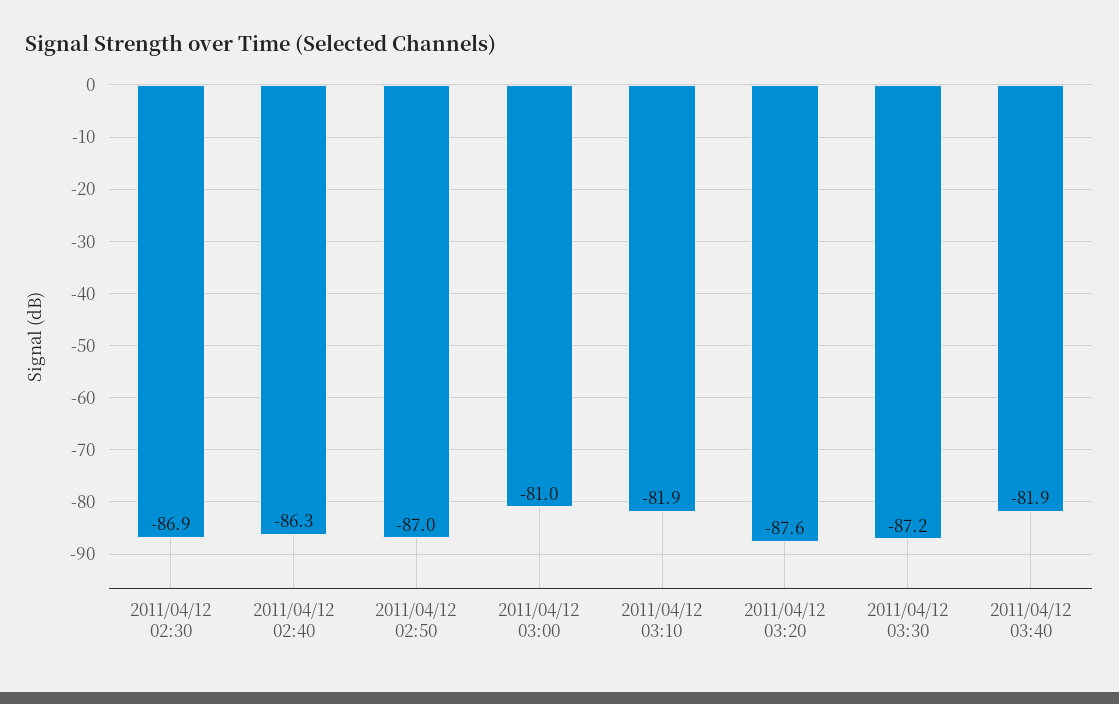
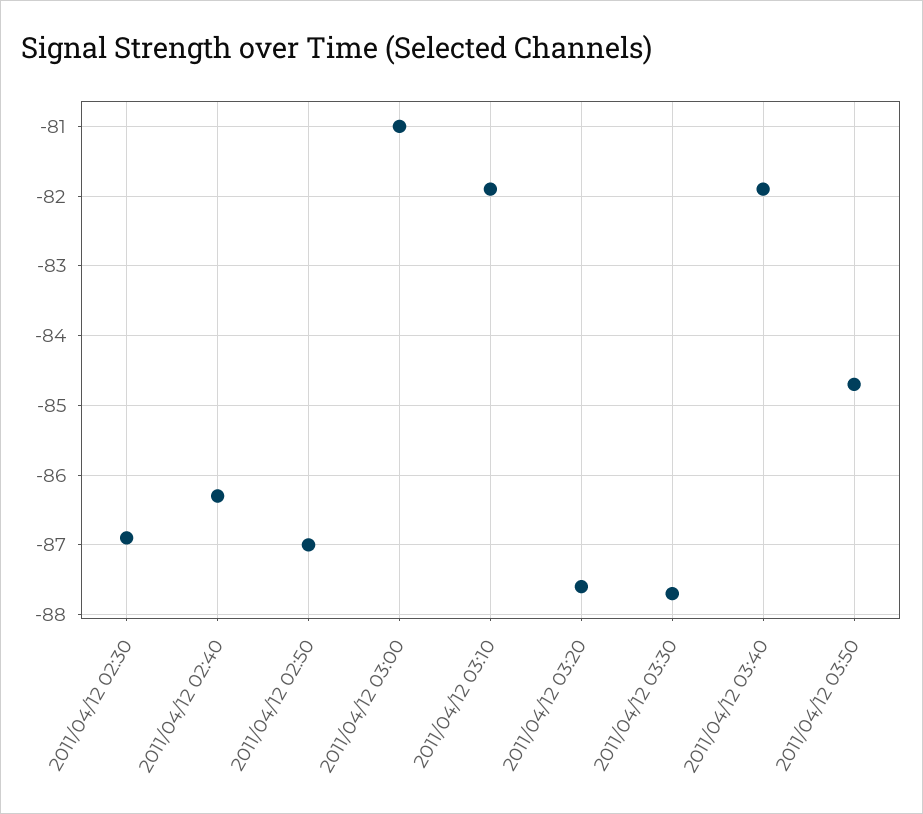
2011/04/12 03:30: -87.2 -> -87.7
2011/04/12 03:50: none -> -84.7

